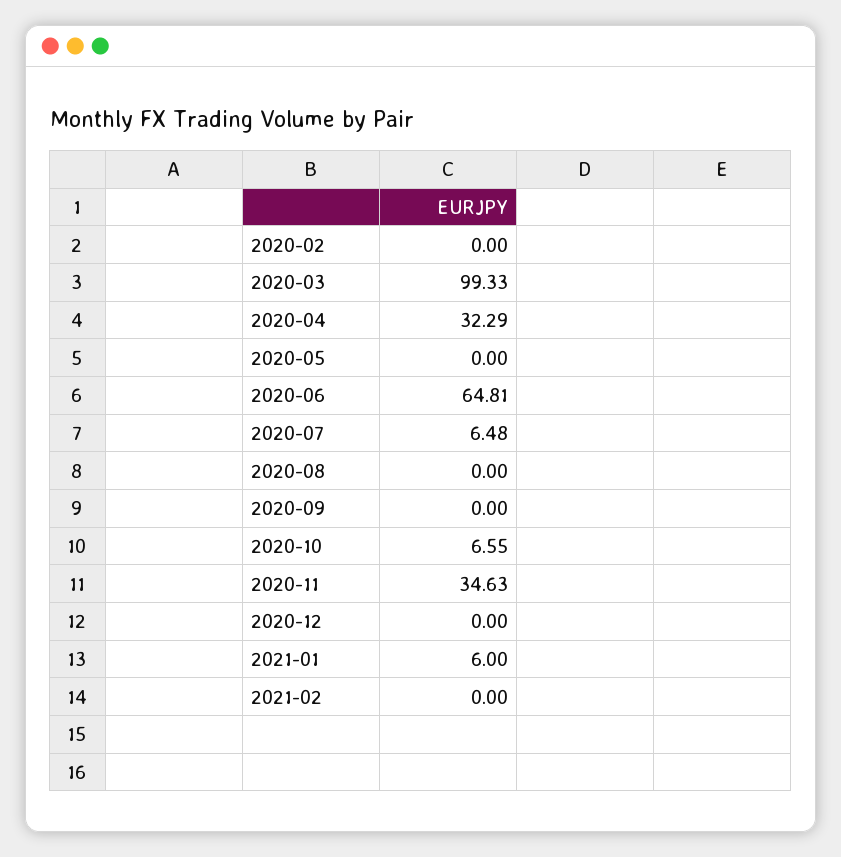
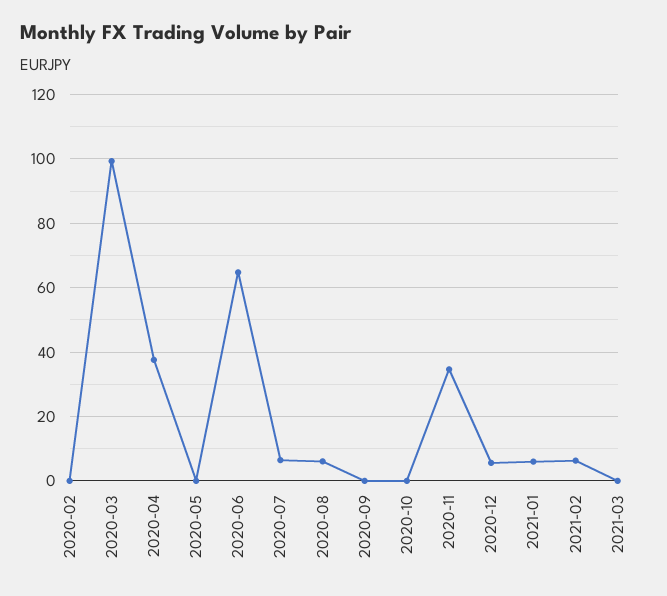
2020-04: 32.29 -> 38
2020-08: 0 -> 6
2020-10: 6.55 -> 0
2020-12: 0 -> 6
2021-02: 0 -> 6
2021-03: none -> 0

